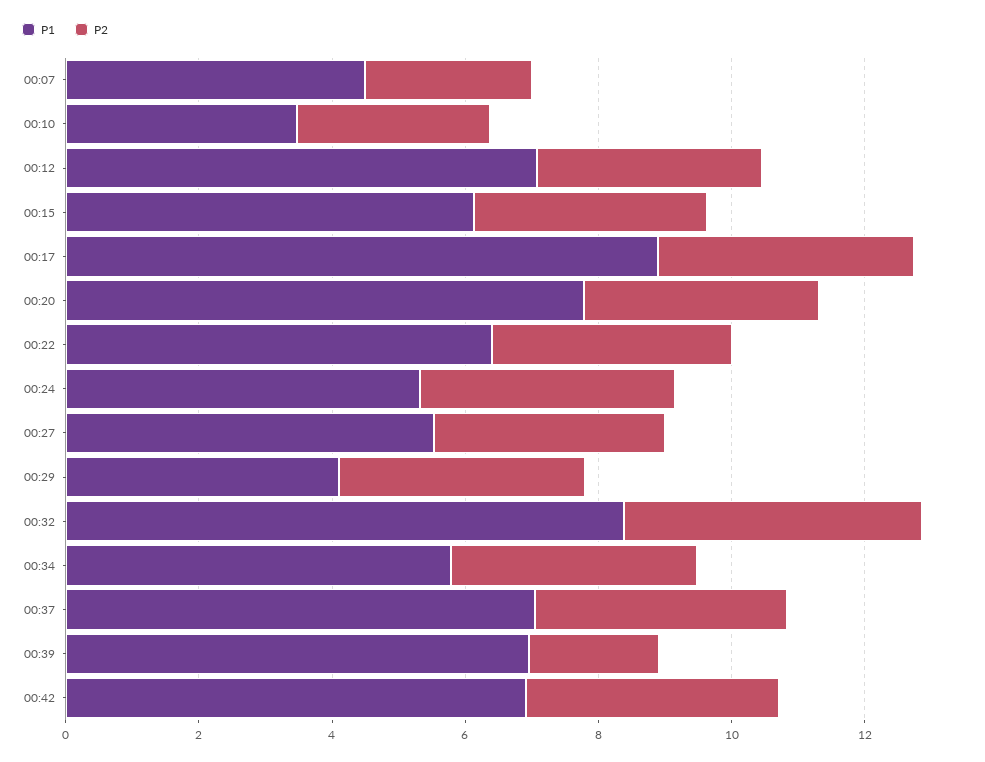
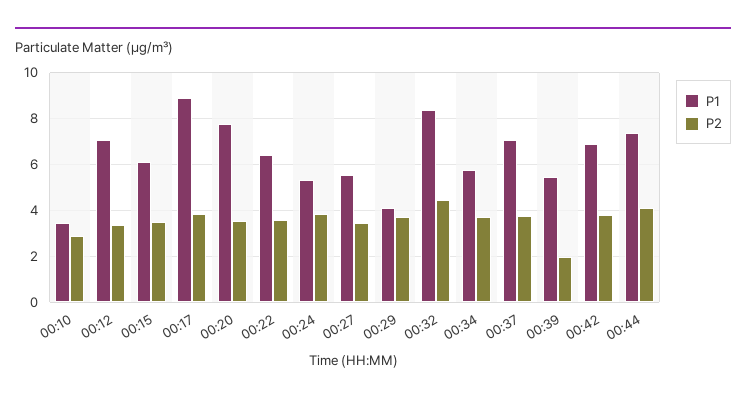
P1, 00:07: 4.5 -> none
P2, 00:07: 2.5 -> none
P1, 00:39: 7 -> 5.5
P1, 00:44: none -> 7.5
P2, 00:44: none -> 4

